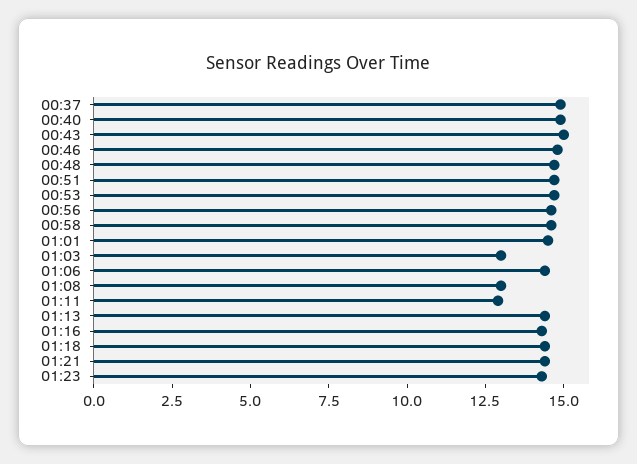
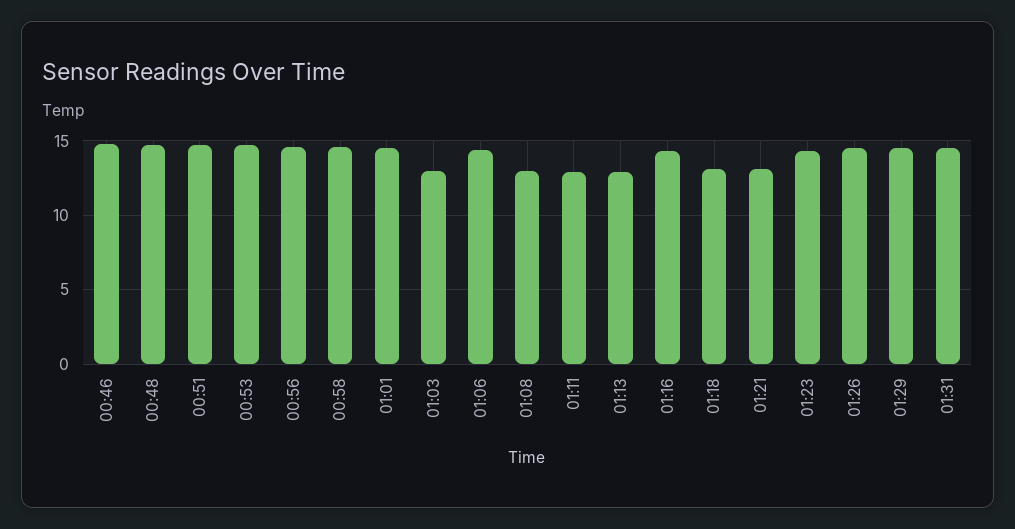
00:37: 15 -> none
00:40: 15 -> none
00:43: 15 -> none
01:13: 14.5 -> 13
01:18: 14.5 -> 13
01:21: 14.5 -> 13
01:26: none -> 14.5
01:29: none -> 14.5
01:31: none -> 14.5

